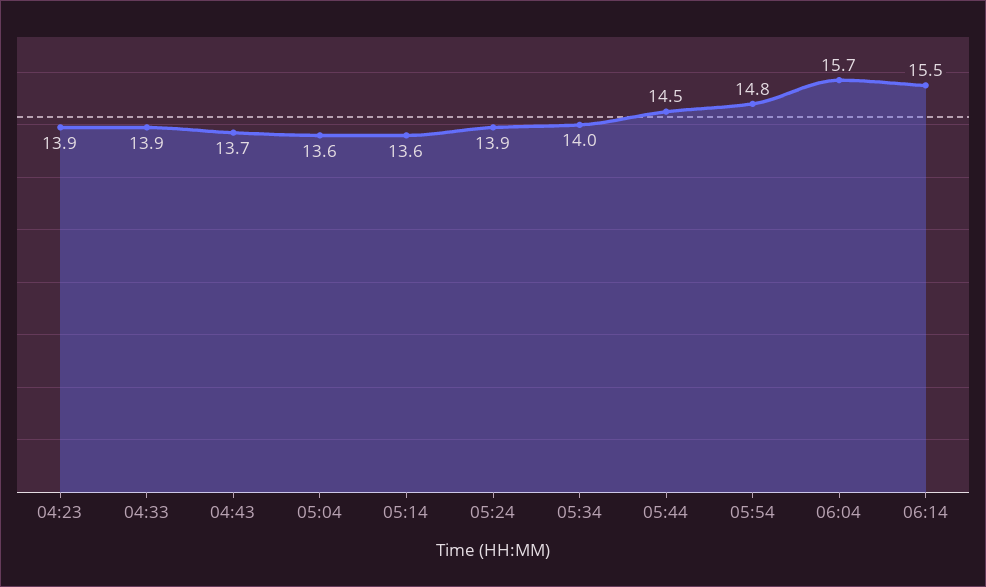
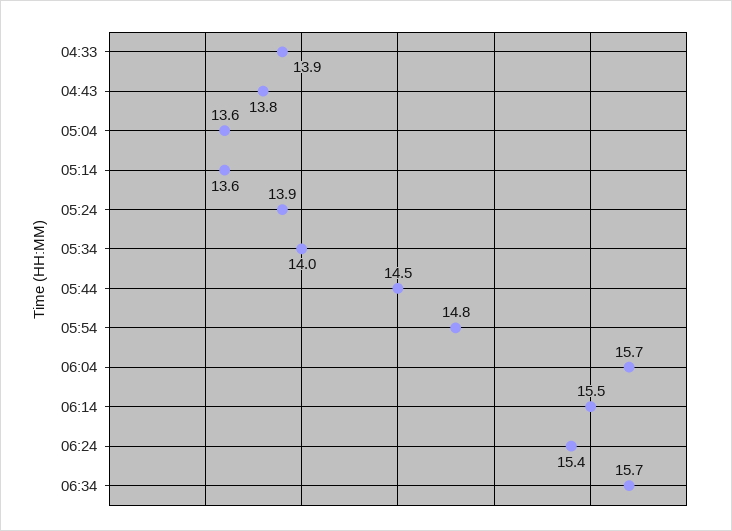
04:23: 13.9 -> none
04:43: 13.7 -> 13.8
06:24: none -> 15.4
06:34: none -> 15.7

